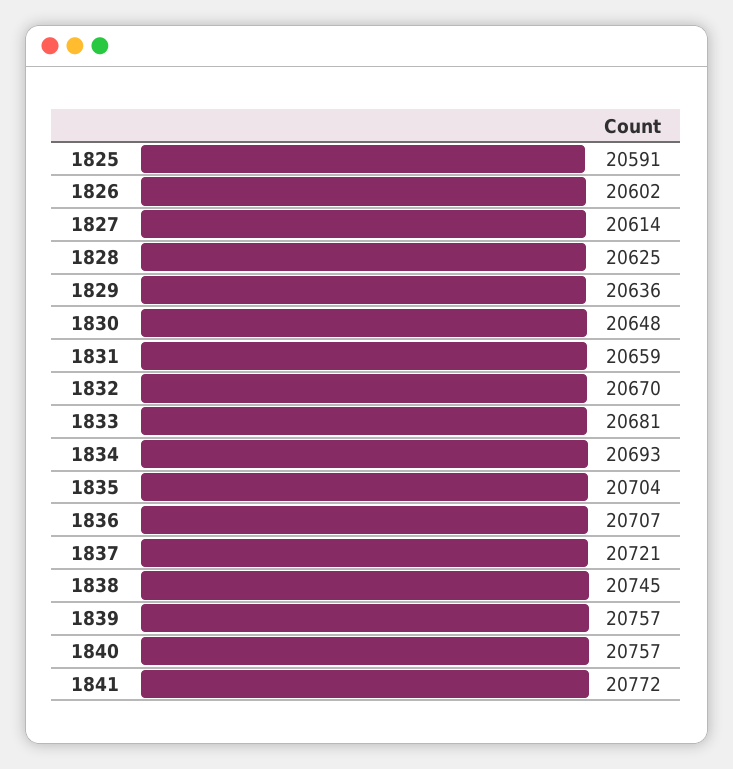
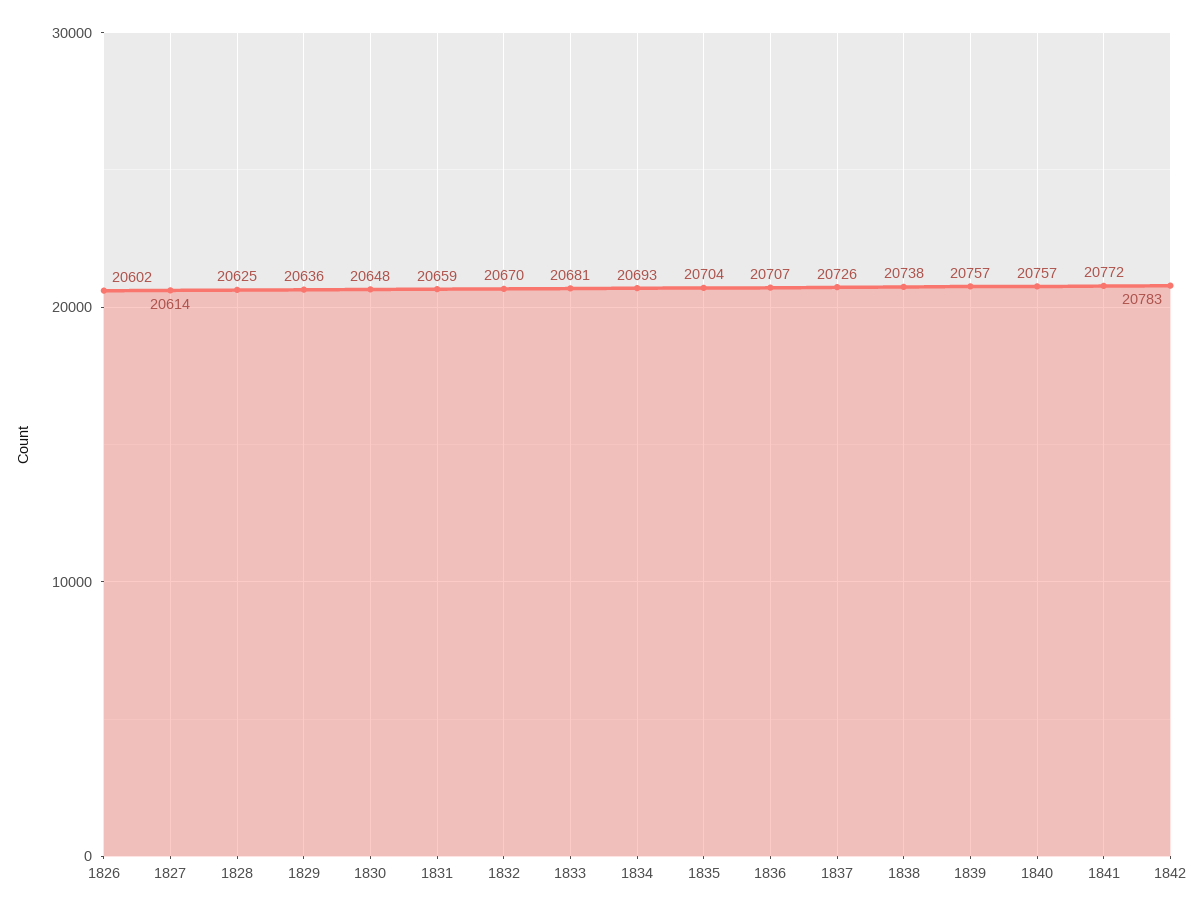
1825: 20591 -> none
1837: 20721 -> 20726
1838: 20745 -> 20738
1842: none -> 20783

